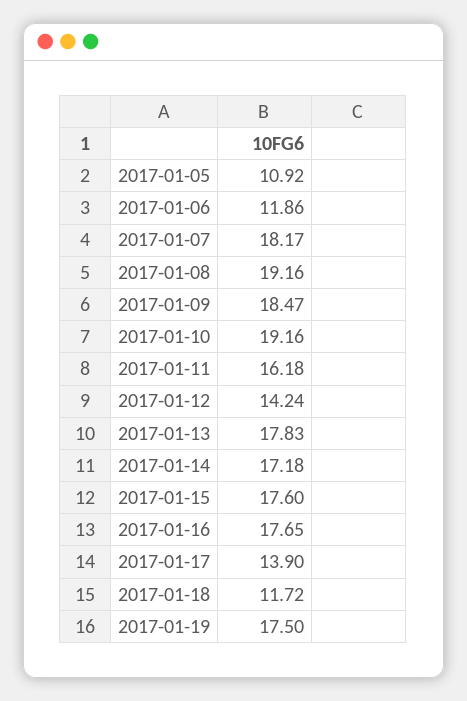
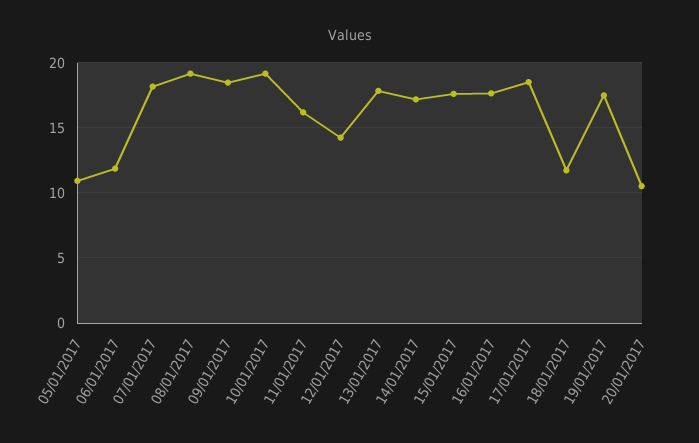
2017-01-17: 13.9 -> 18.5
20/01/2017: none -> 10.5

